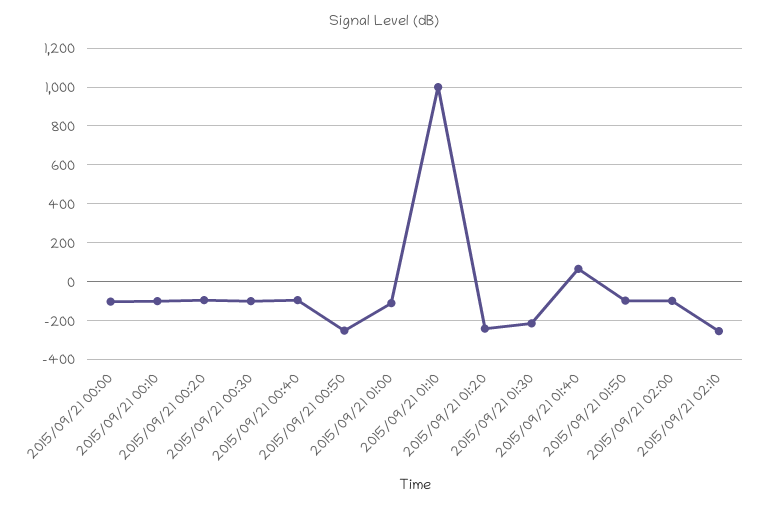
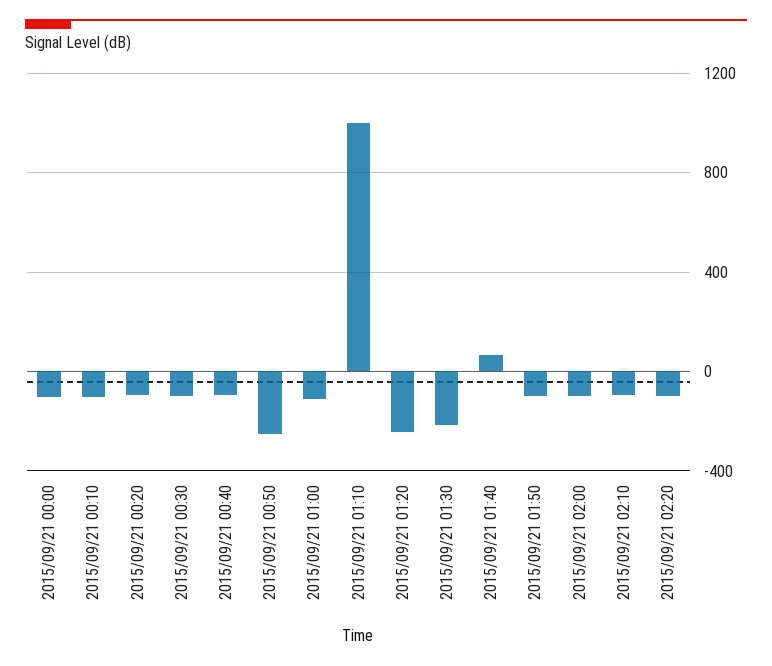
2015/09/21 02:10: -250 -> -100
2015/09/21 02:20: none -> -100

